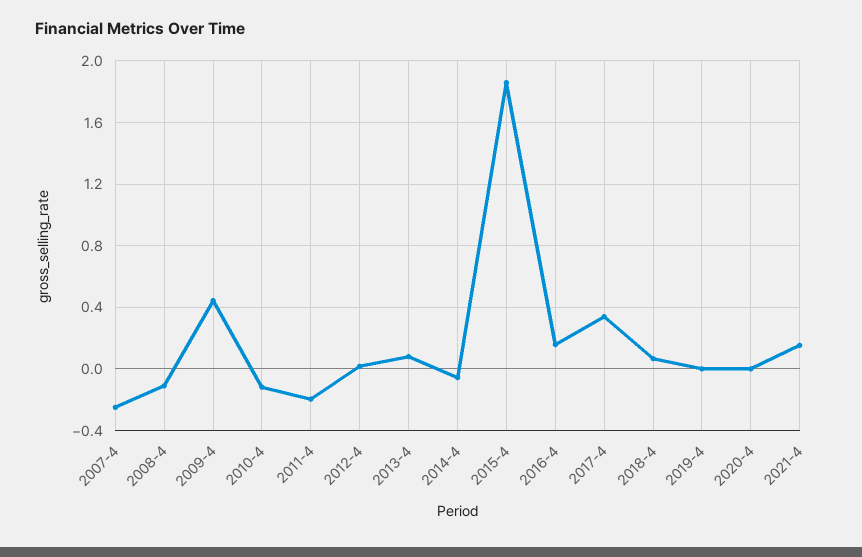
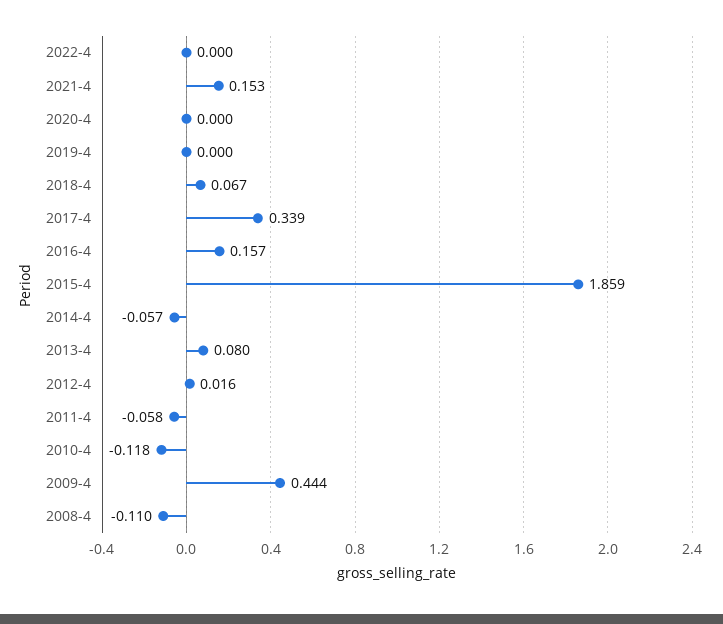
2007-4: -0.25 -> none
2011-4: -0.2 -> -0.058
2022-4: none -> 0

